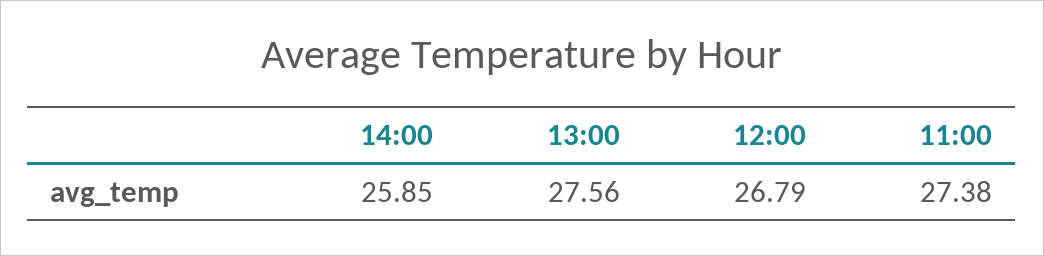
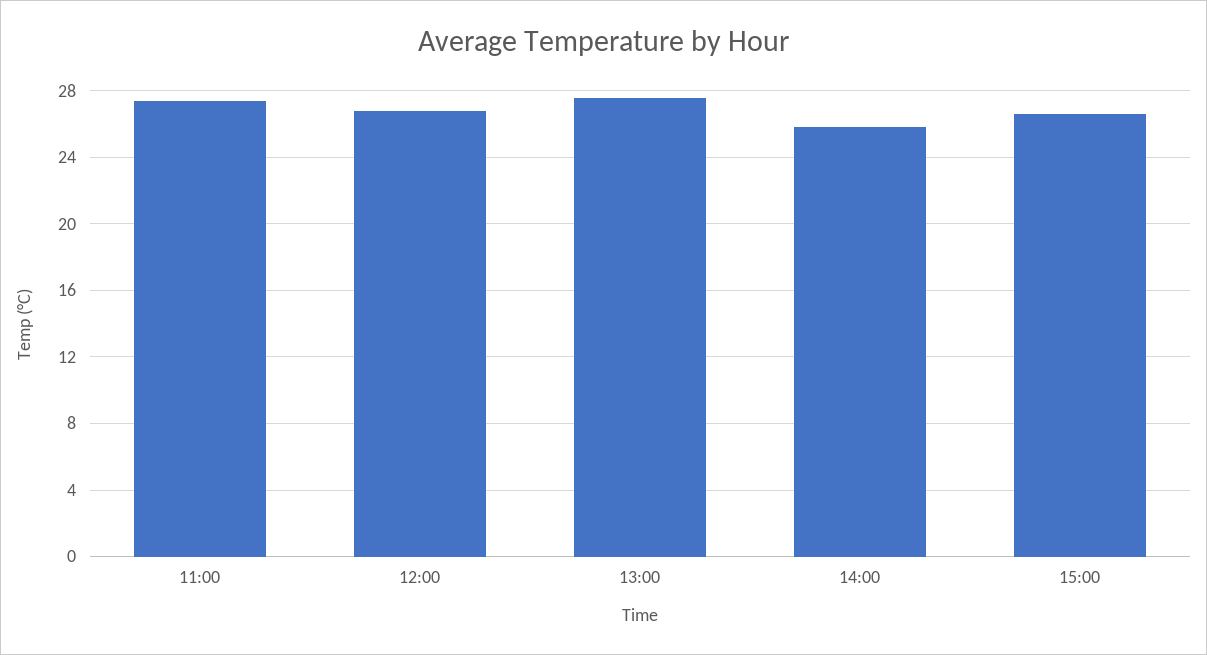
15:00: none -> 26.5

